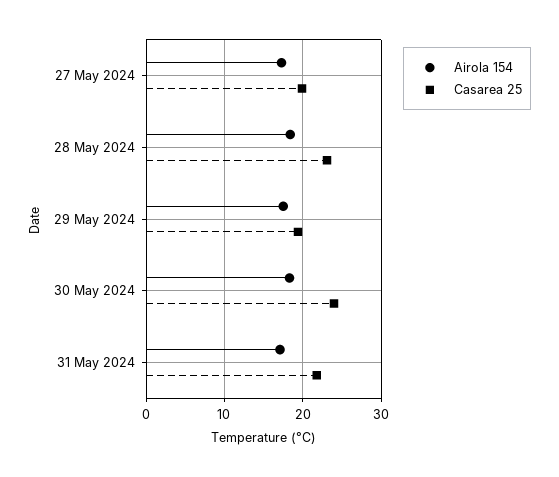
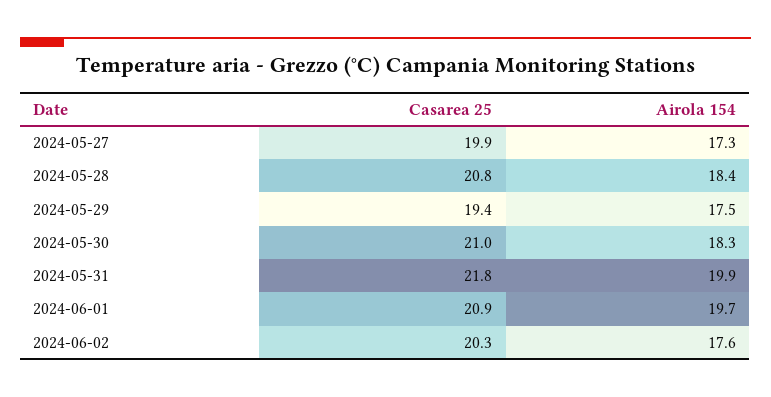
Casarea 25, 28 May 2024: 23 -> 20.8
Casarea 25, 30 May 2024: 24 -> 21
Airola 154, 31 May 2024: 17 -> 19.9
Casarea 25, 2024-06-01: none -> 20.9
Airola 154, 2024-06-01: none -> 19.7
Casarea 25, 2024-06-02: none -> 20.3
Airola 154, 2024-06-02: none -> 17.6

